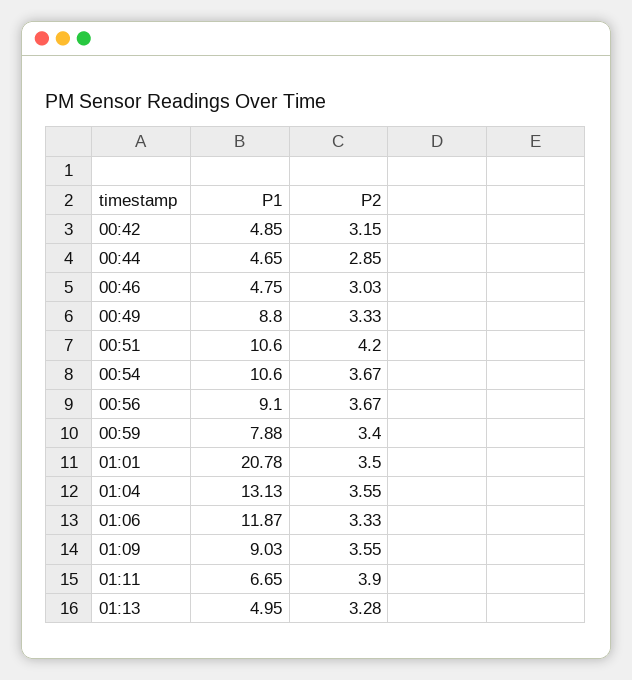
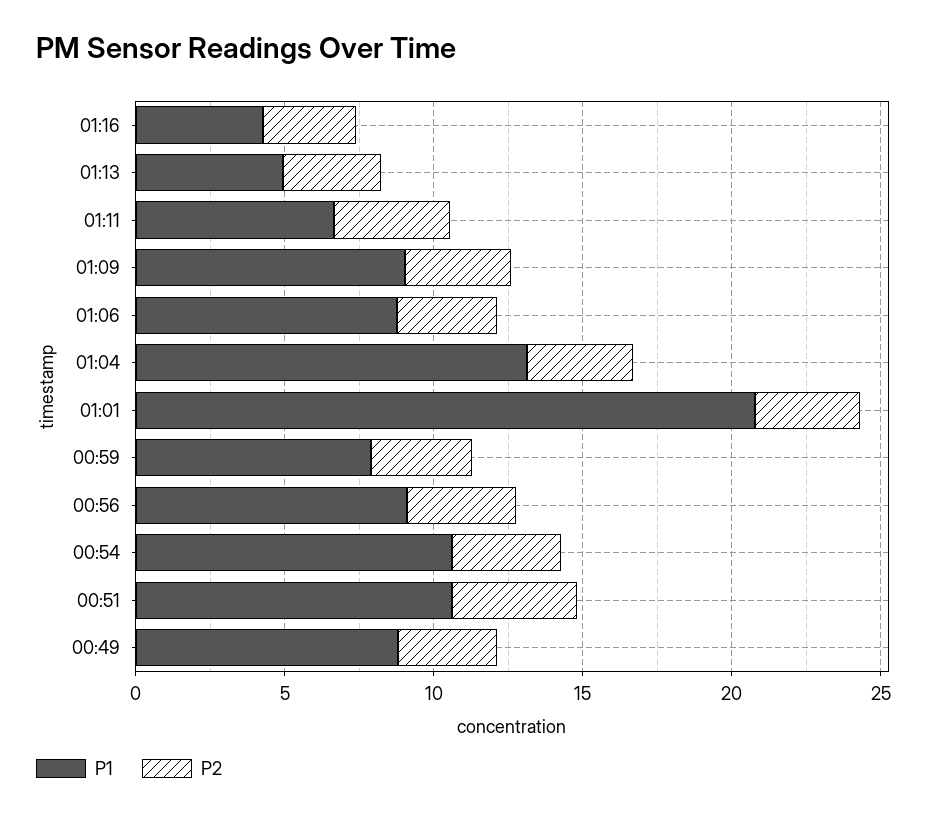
P1, 00:42: 4.85 -> none
P2, 00:42: 3.15 -> none
P1, 00:44: 4.65 -> none
P2, 00:44: 2.85 -> none
P1, 00:46: 4.75 -> none
P2, 00:46: 3.03 -> none
P1, 01:06: 11.87 -> 9
P1, 01:16: none -> 4
P2, 01:16: none -> 3

